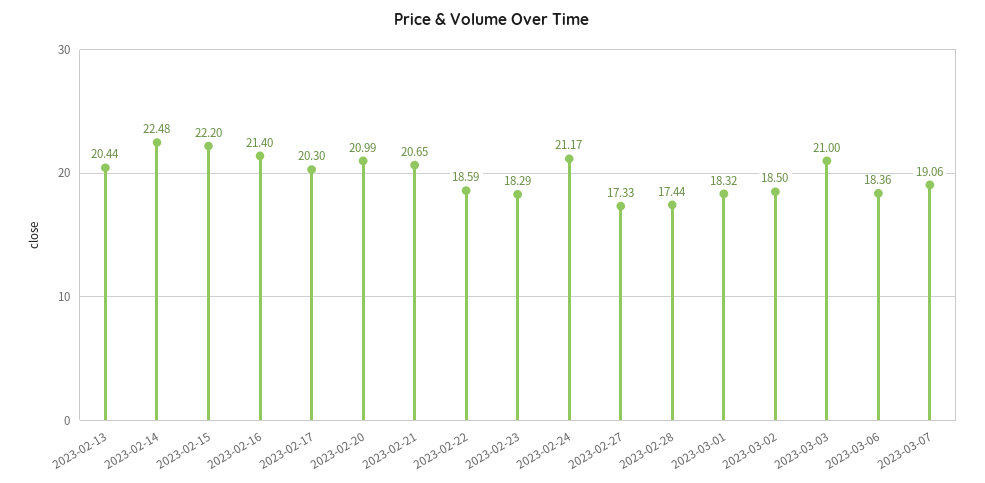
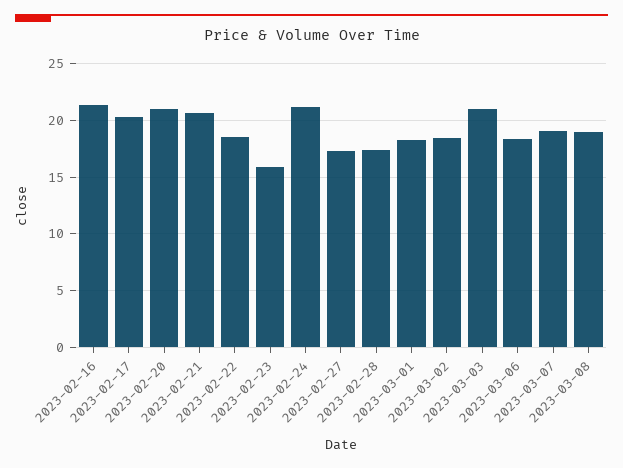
2023-02-13: 20.44 -> none
2023-02-14: 22.48 -> none
2023-02-15: 22.2 -> none
2023-02-23: 18.29 -> 16
2023-03-08: none -> 19

